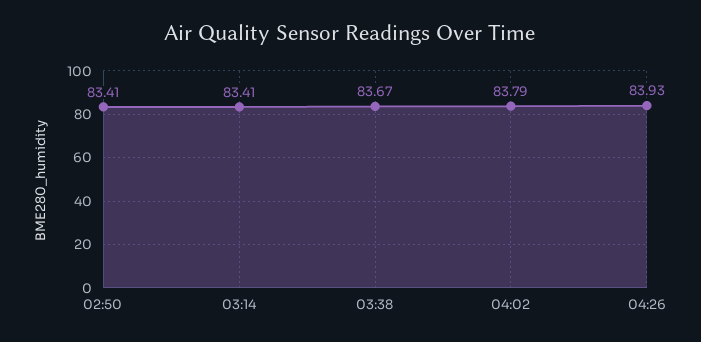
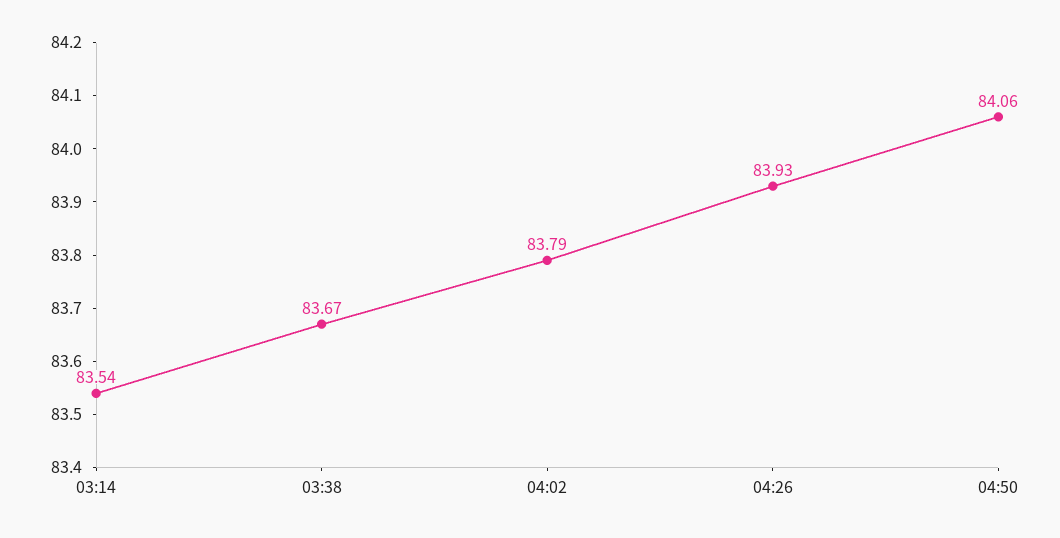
02:50: 83.41 -> none
03:14: 83.41 -> 83.54
04:50: none -> 84.06

